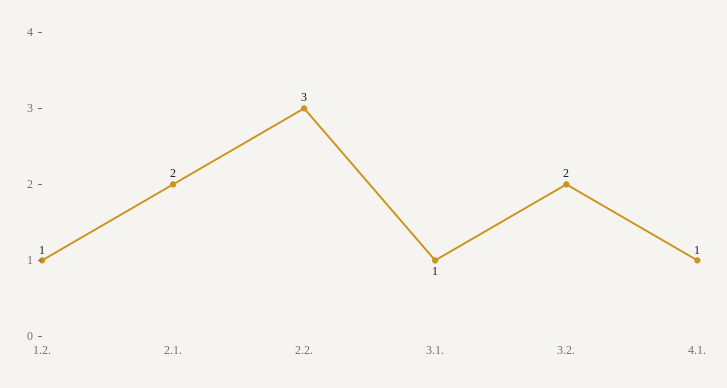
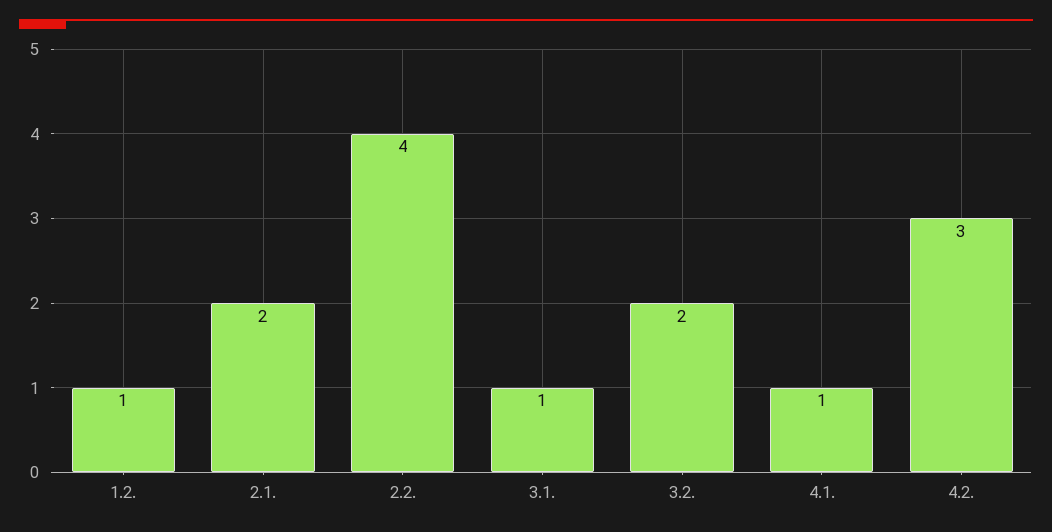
2.2.: 3 -> 4
4.2.: none -> 3

